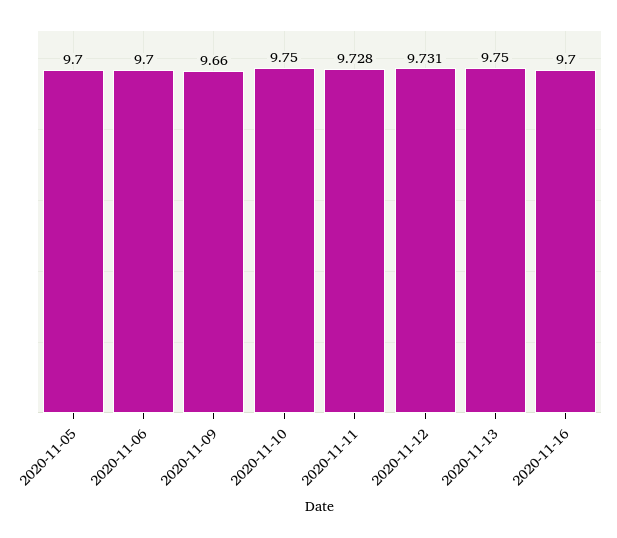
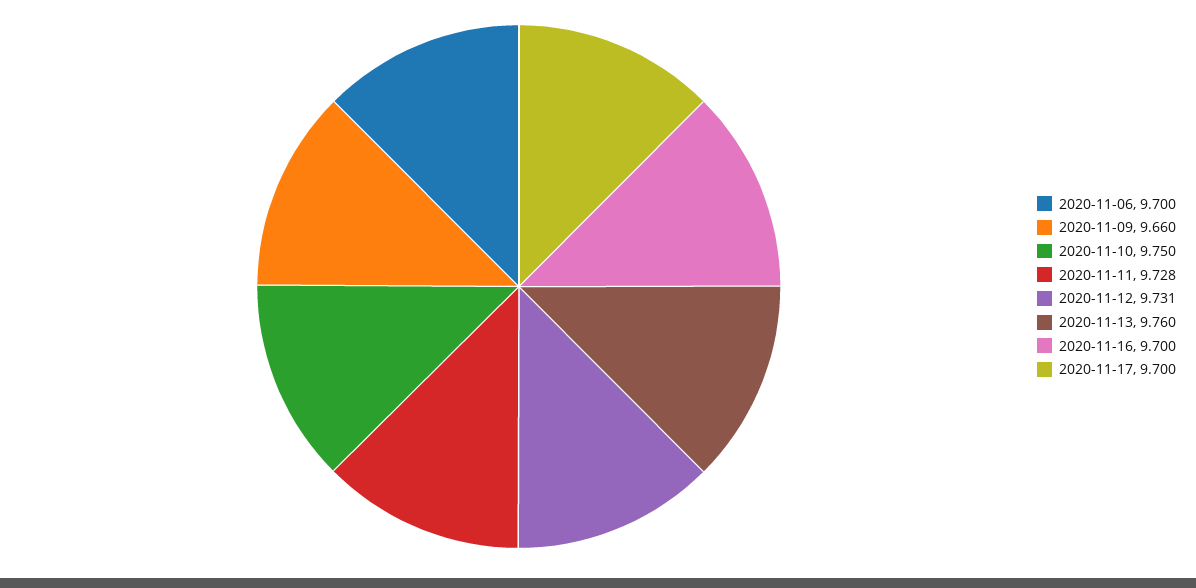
2020-11-05: 9.7 -> none
2020-11-13: 9.75 -> 9.76
2020-11-17: none -> 9.7

